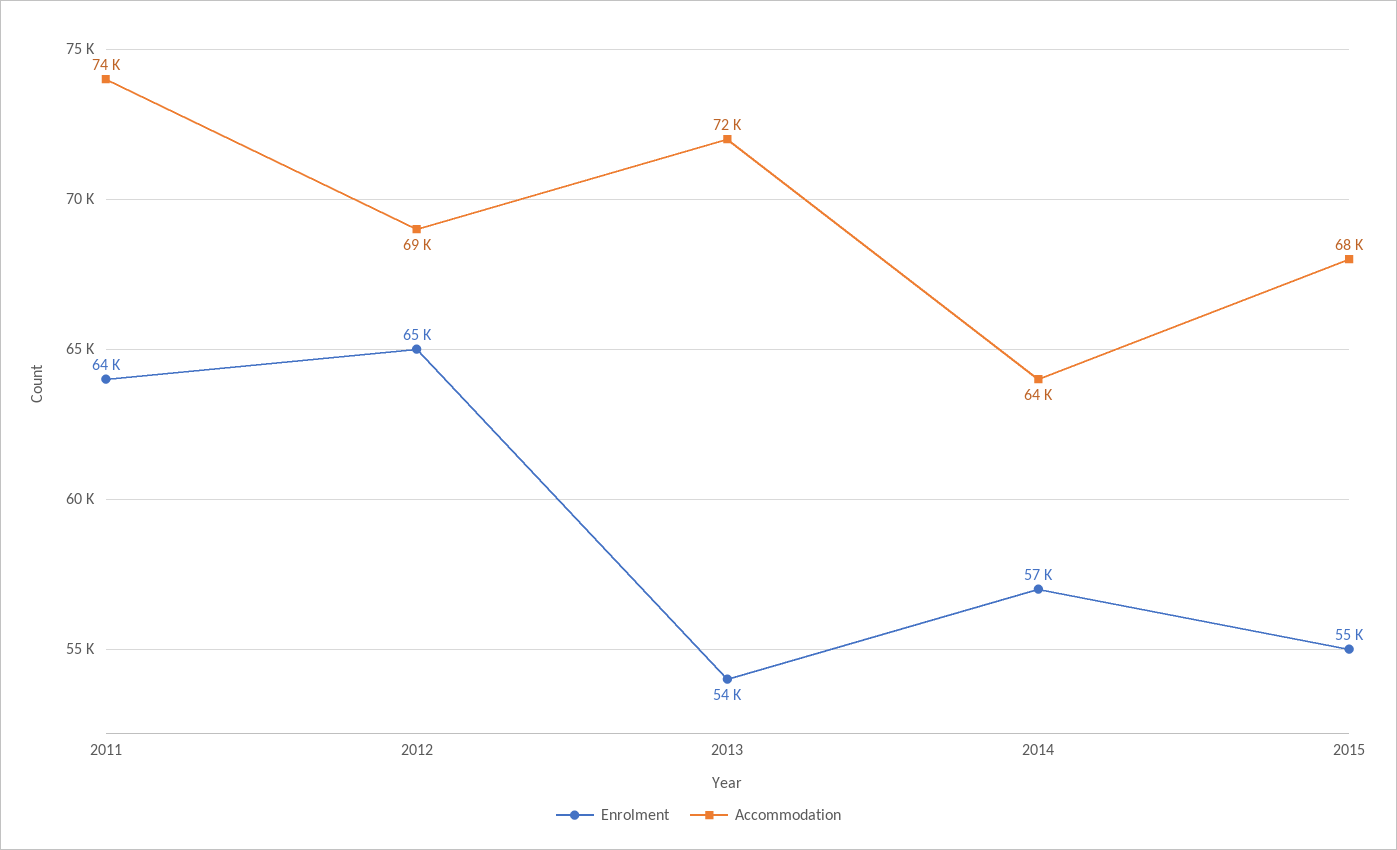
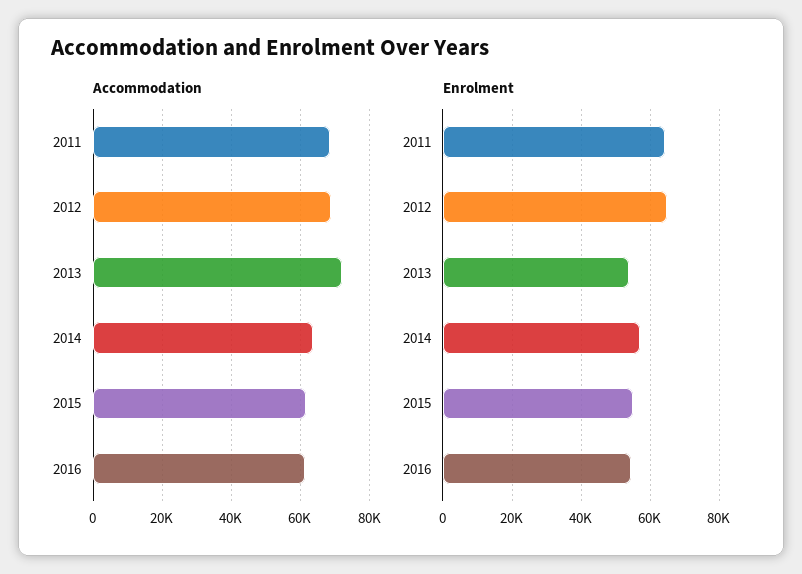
Accommodation, 2011: 74000 -> 68000
Accommodation, 2015: 68000 -> 62000
Accommodation, 2016: none -> 62000
Enrolment, 2016: none -> 54000

